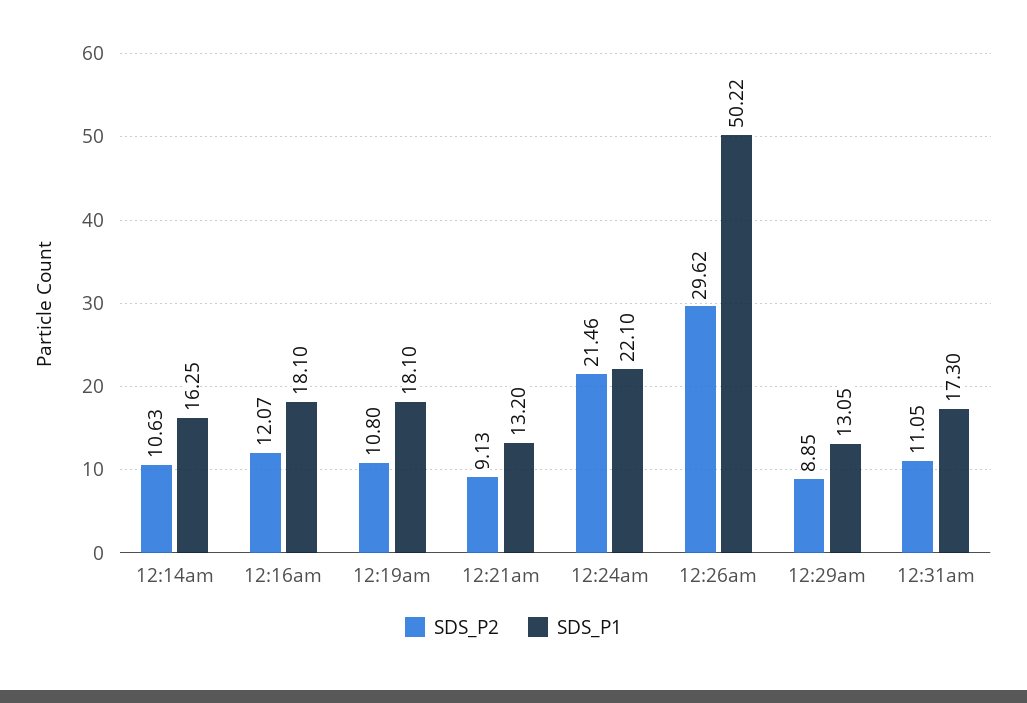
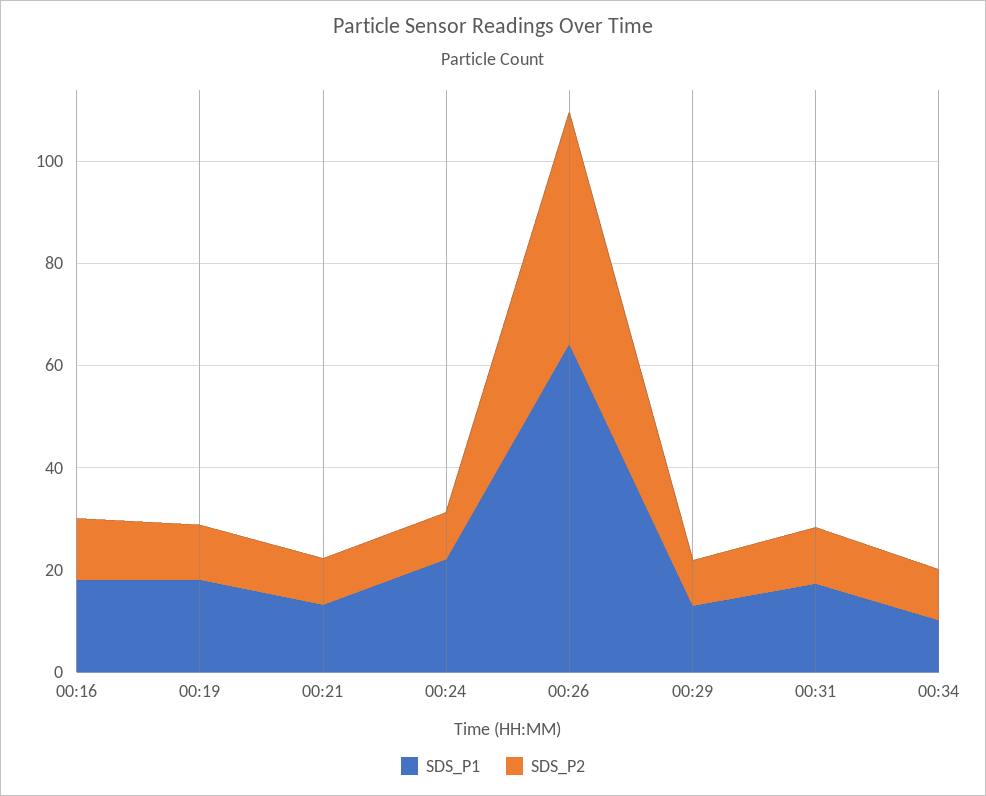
SDS_P2, 12:14am: 10.63 -> none
SDS_P1, 12:14am: 16.25 -> none
SDS_P2, 12:24am: 21.46 -> 10
SDS_P2, 12:26am: 29.62 -> 45
SDS_P1, 12:26am: 50.22 -> 65
SDS_P1, 00:34: none -> 10
SDS_P2, 00:34: none -> 10

